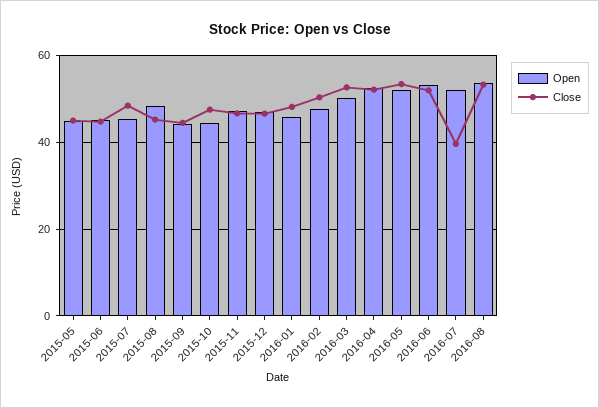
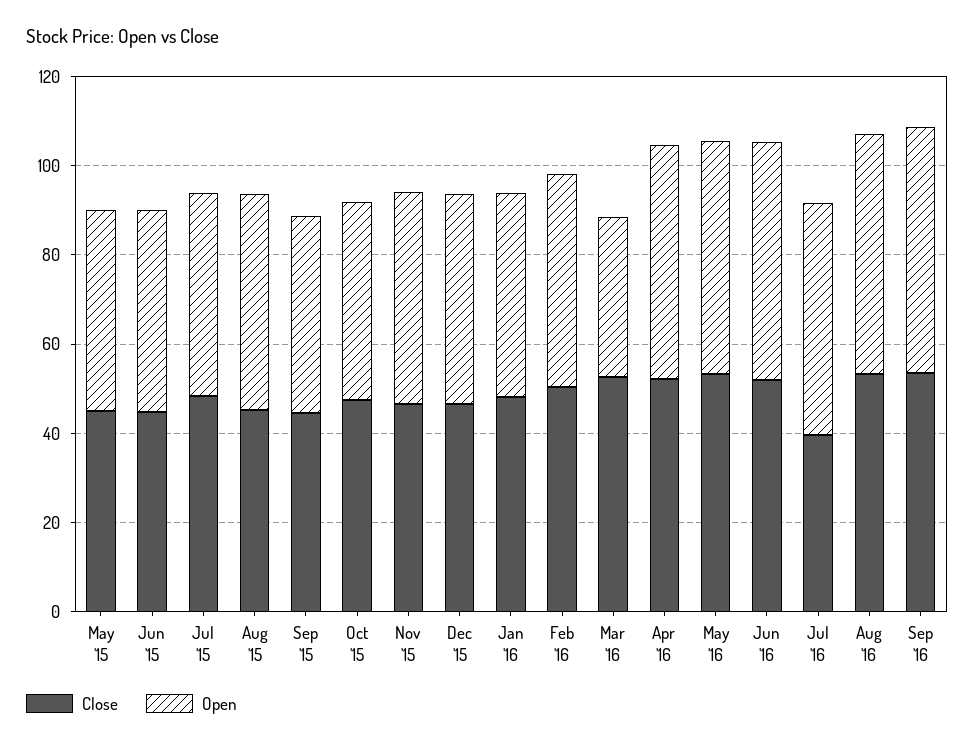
Open, 2016-03: 50 -> 35
Close, Sep '16: none -> 55
Open, Sep '16: none -> 55

